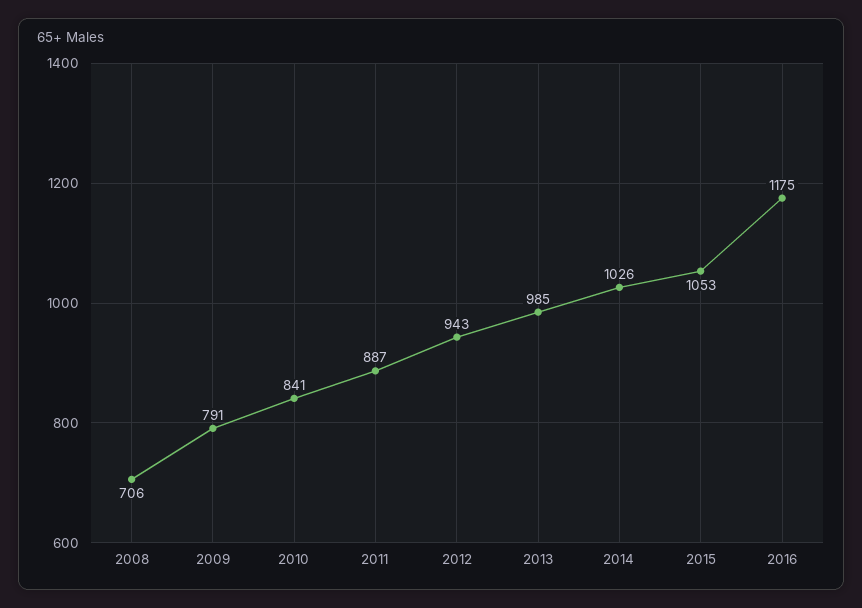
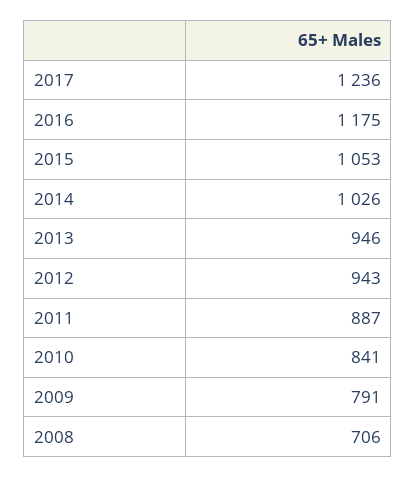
2013: 985 -> 946
2017: none -> 1236

